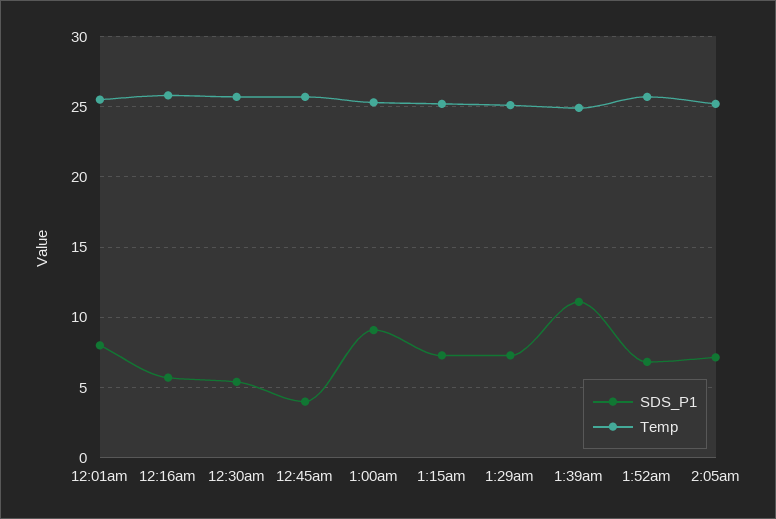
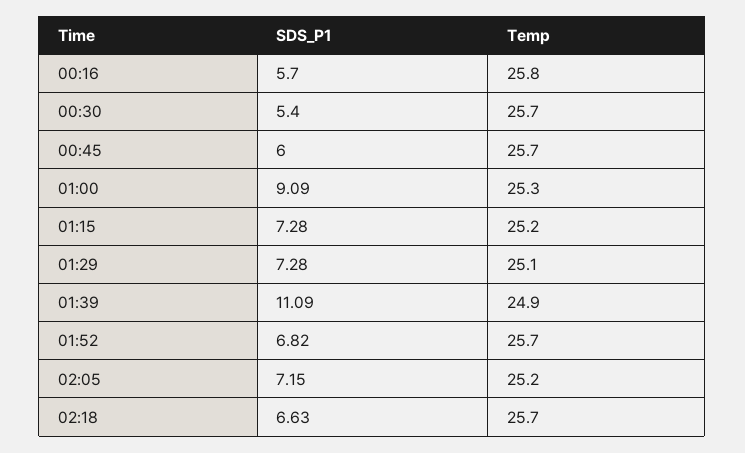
SDS_P1, 12:01am: 8 -> none
Temp, 12:01am: 25.5 -> none
SDS_P1, 12:45am: 4 -> 6
SDS_P1, 02:18: none -> 6.63
Temp, 02:18: none -> 25.7

